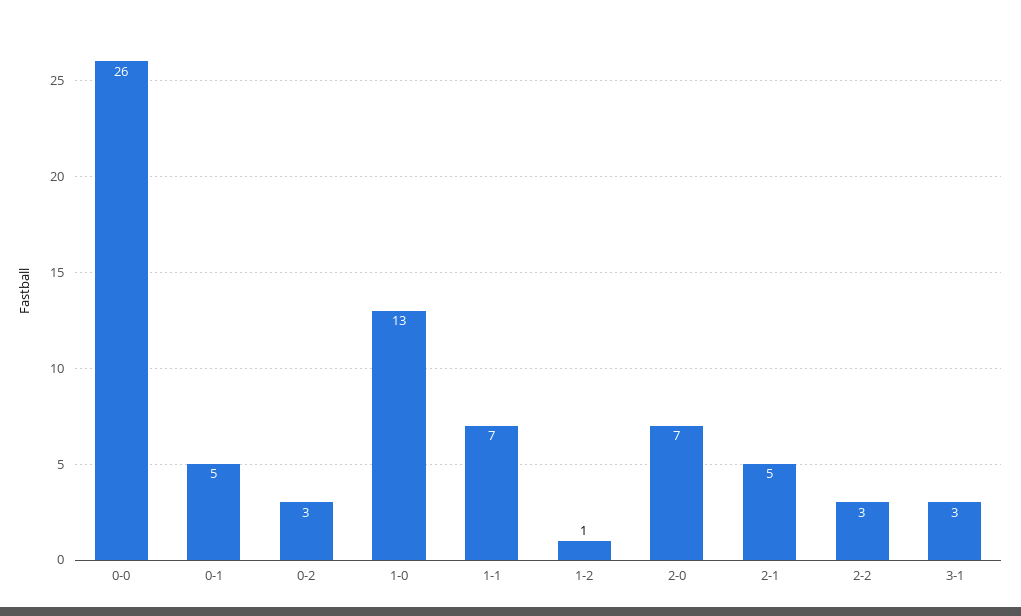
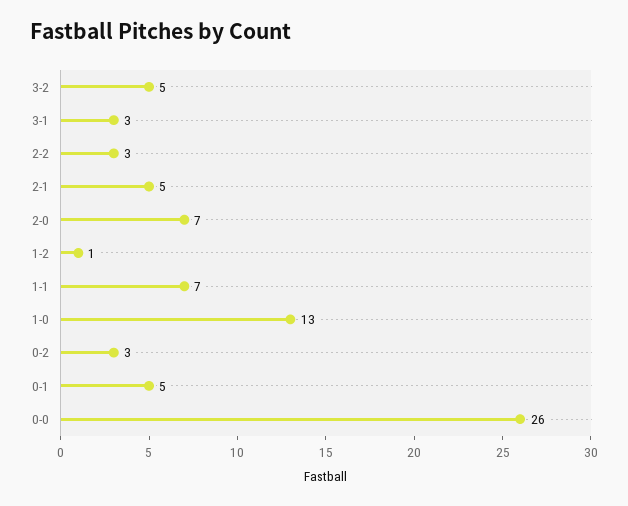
3-2: none -> 5

